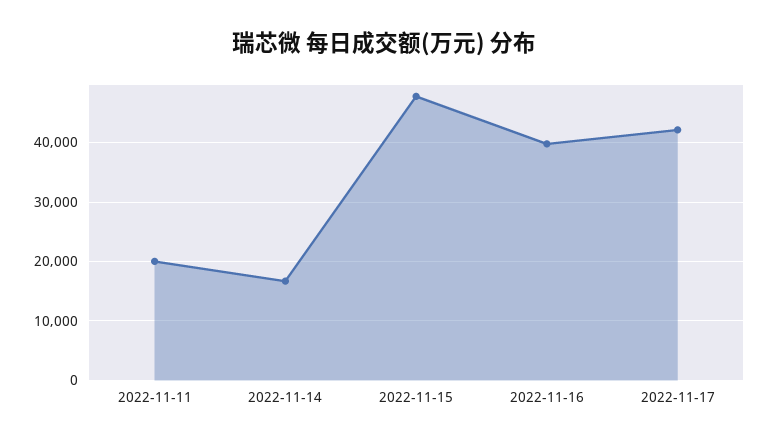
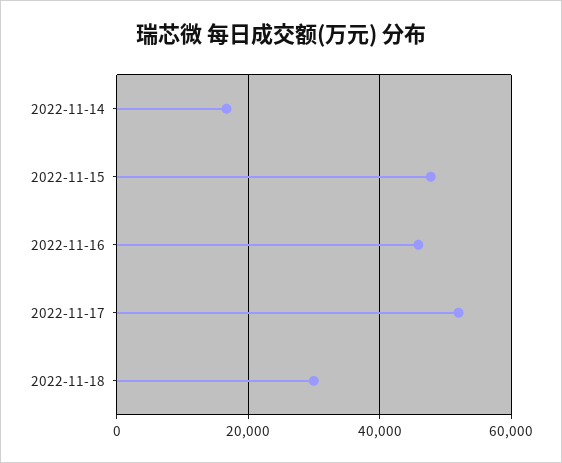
2022-11-11: 20000 -> none
2022-11-16: 40000 -> 46000
2022-11-17: 42000 -> 52000
2022-11-18: none -> 30000

